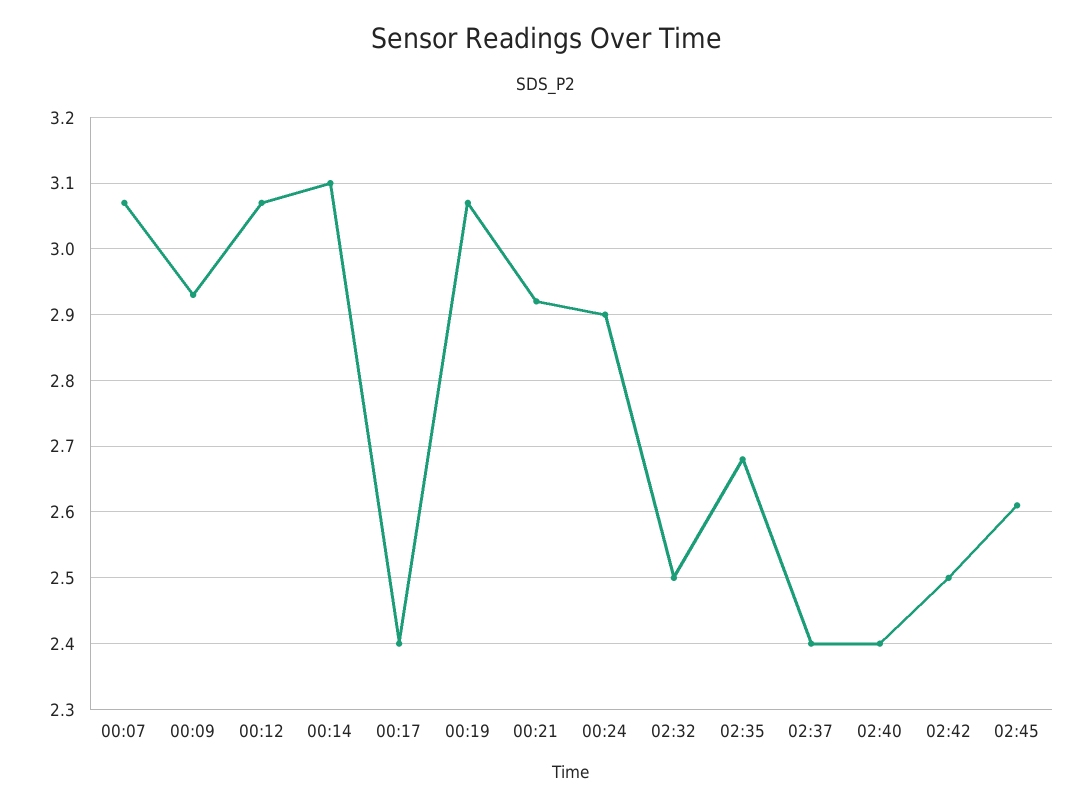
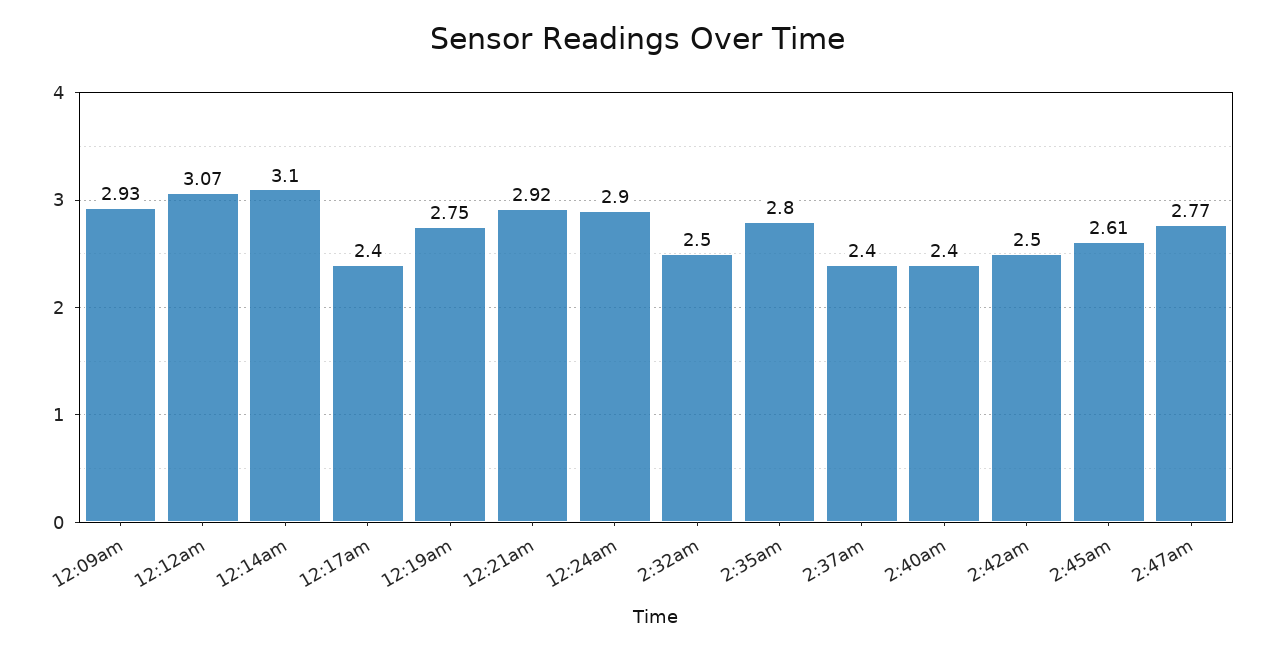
00:07: 3.07 -> none
00:19: 3.07 -> 2.75
02:35: 2.68 -> 2.8
2:47am: none -> 2.77

